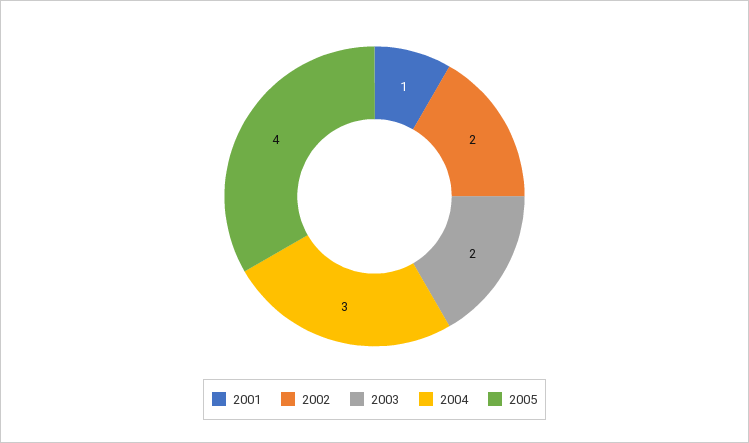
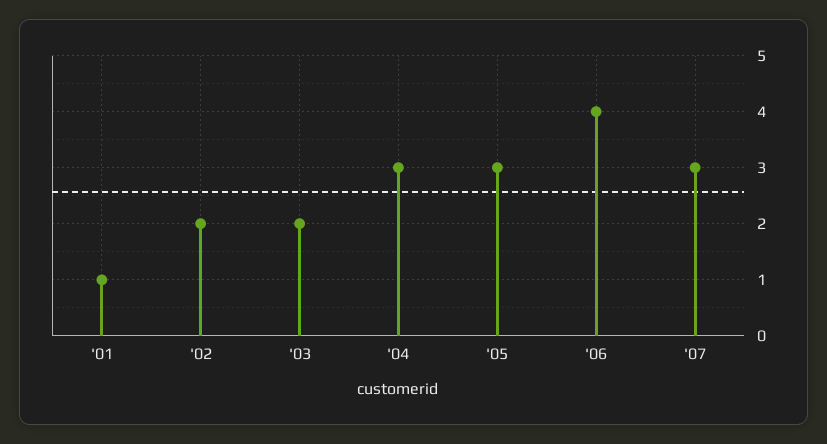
2005: 4 -> 3
'06: none -> 4
'07: none -> 3

